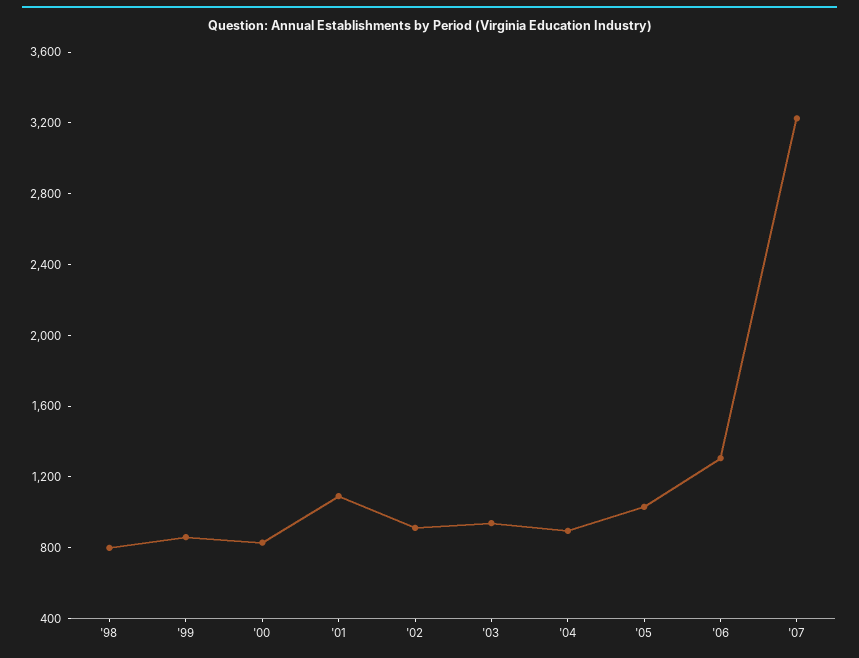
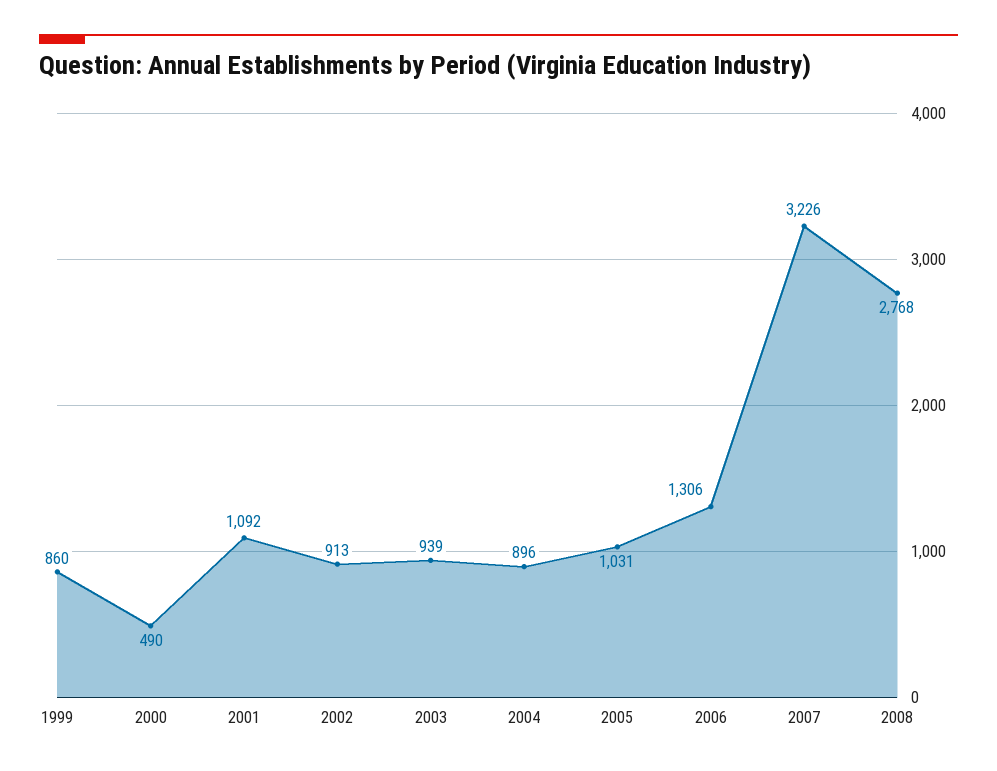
'98: 800 -> none
'00: 800 -> 490
2008: none -> 2768

